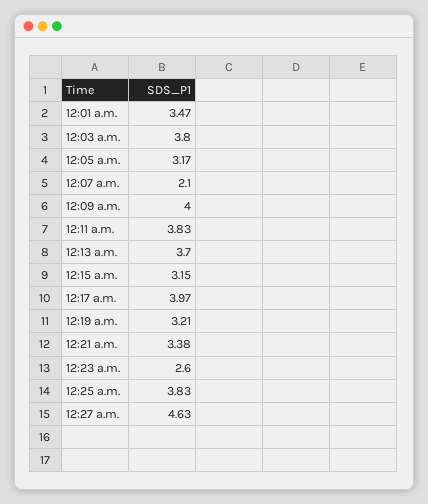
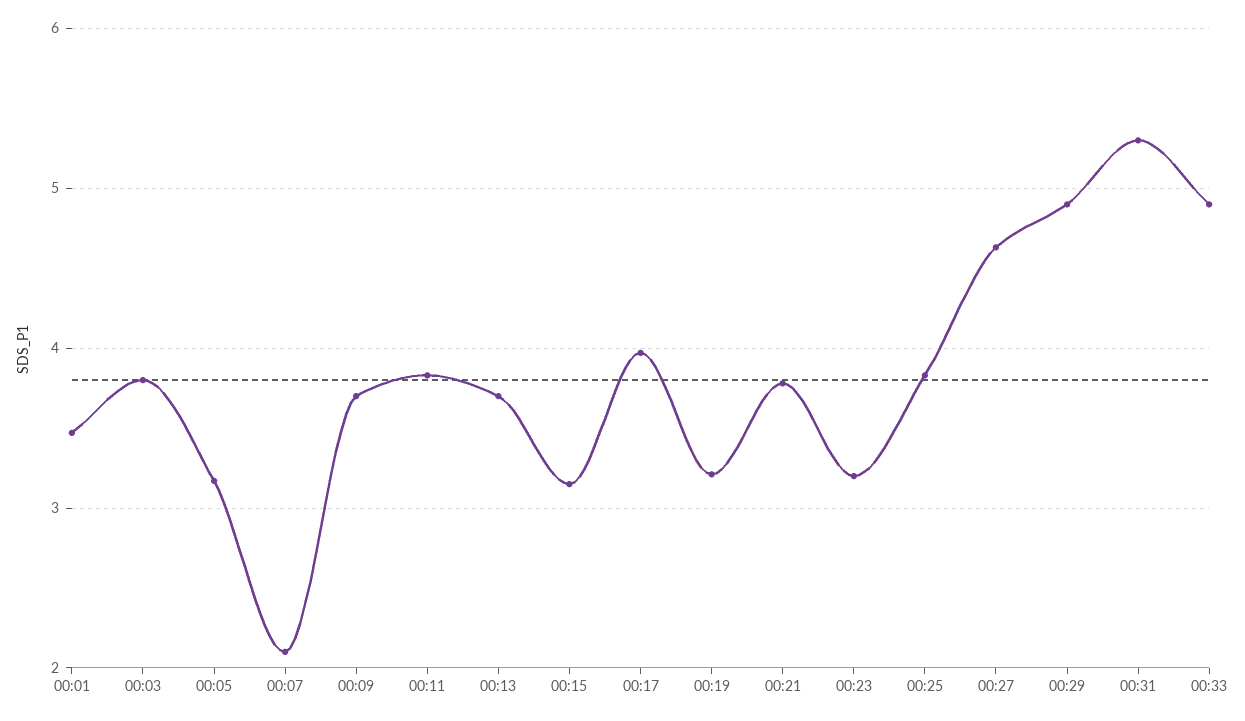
12:09 a.m.: 4 -> 3.7
12:21 a.m.: 3.38 -> 3.8
12:23 a.m.: 2.6 -> 3.2
00:29: none -> 4.9
00:31: none -> 5.3
00:33: none -> 4.9

